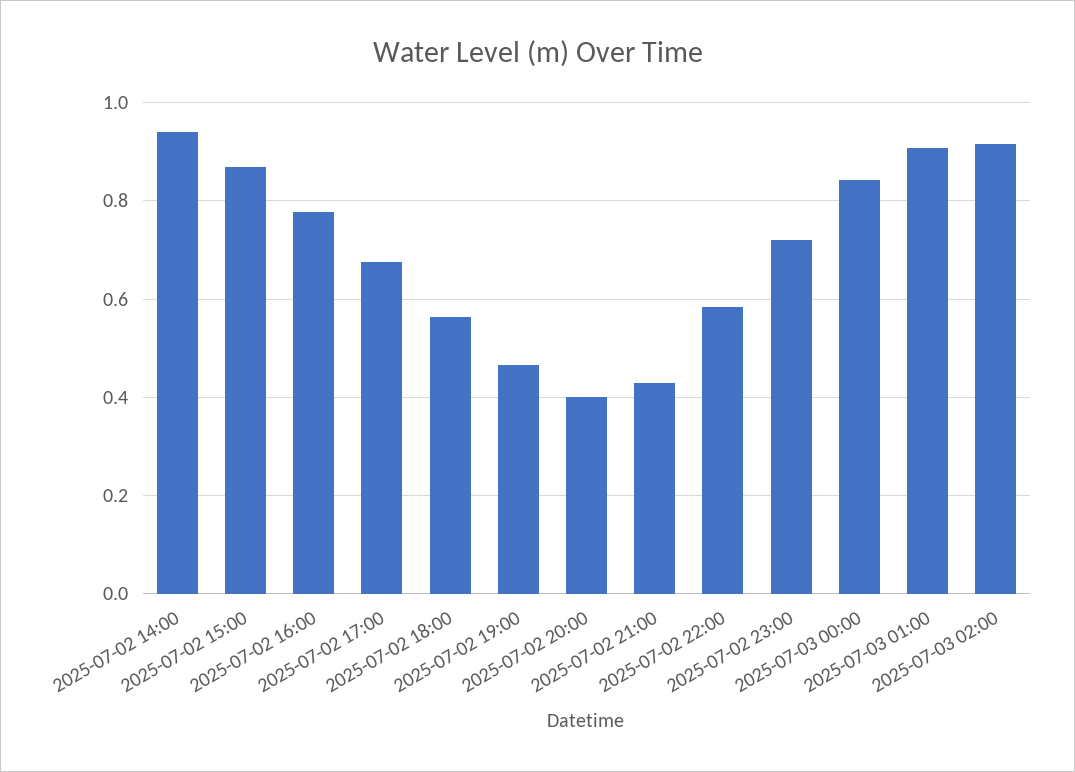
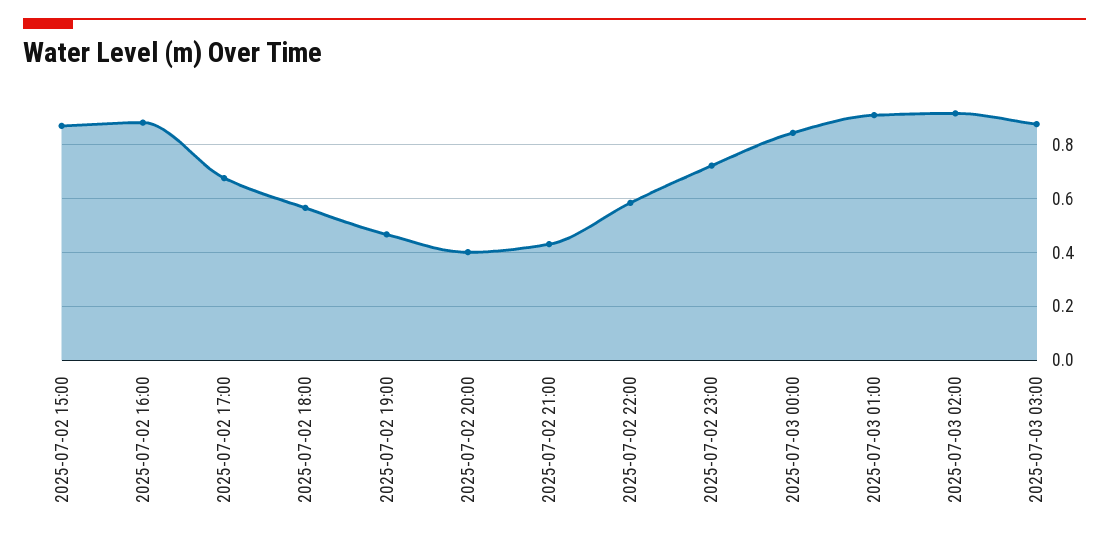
2025-07-02 14:00: 0.94 -> none
2025-07-02 16:00: 0.78 -> 0.875
2025-07-03 03:00: none -> 0.875

